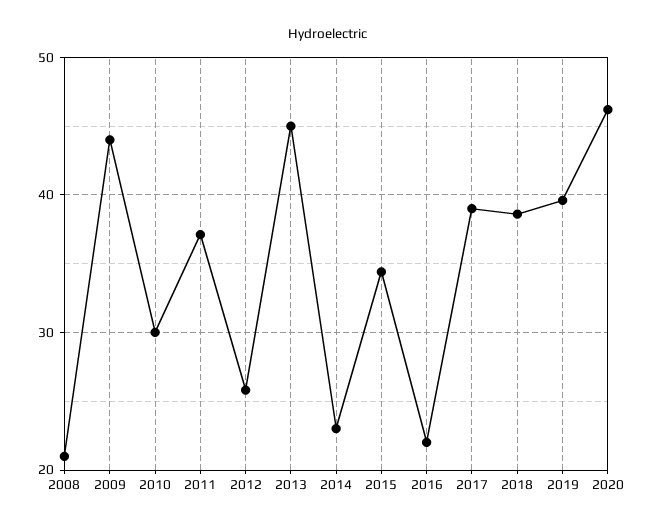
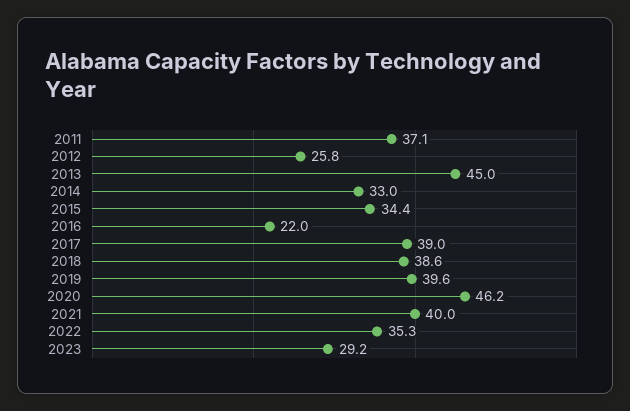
2008: 21 -> none
2009: 44 -> none
2010: 30 -> none
2014: 23 -> 33
2021: none -> 40
2022: none -> 35.3
2023: none -> 29.2

